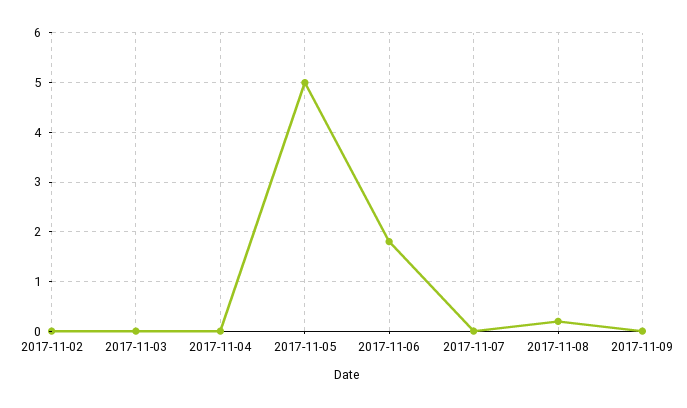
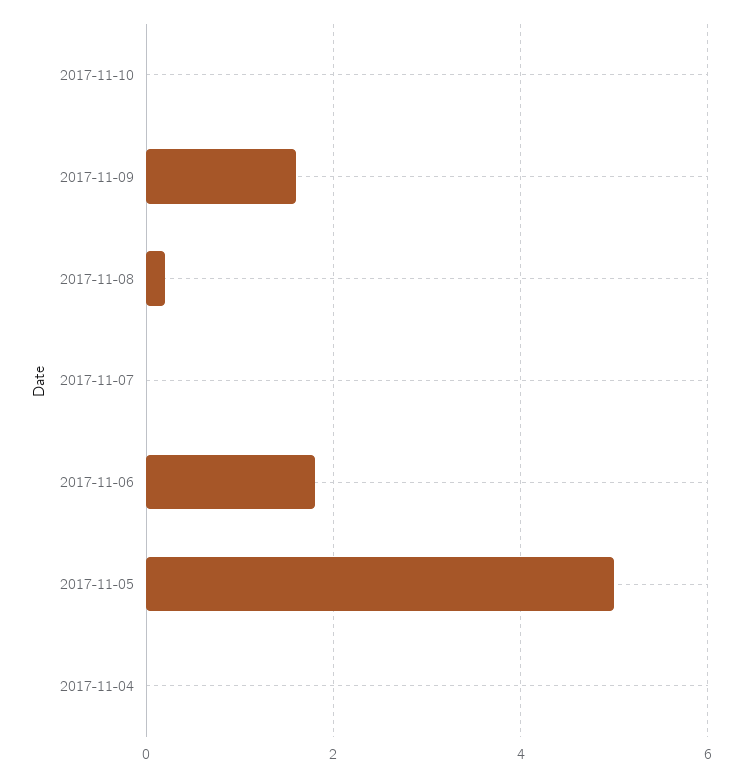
2017-11-02: 0 -> none
2017-11-03: 0 -> none
2017-11-09: 0 -> 1.5
2017-11-10: none -> 0

